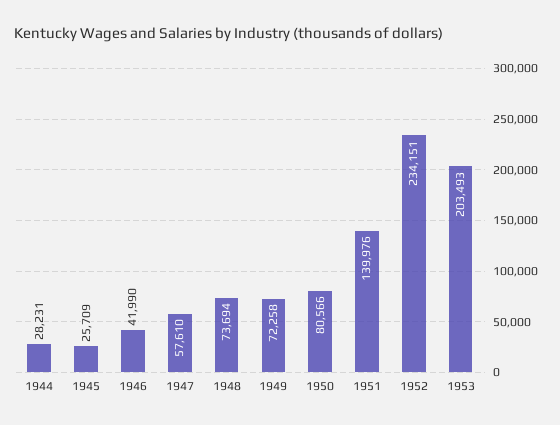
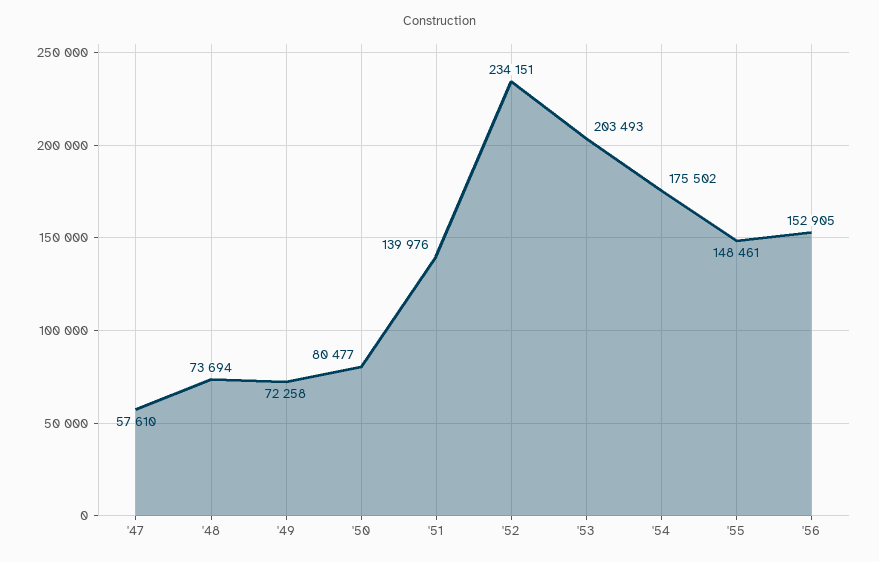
1944: 28231 -> none
1945: 25709 -> none
1946: 41990 -> none
1950: 80566 -> 80477
'54: none -> 175502
'55: none -> 148461
'56: none -> 152905

